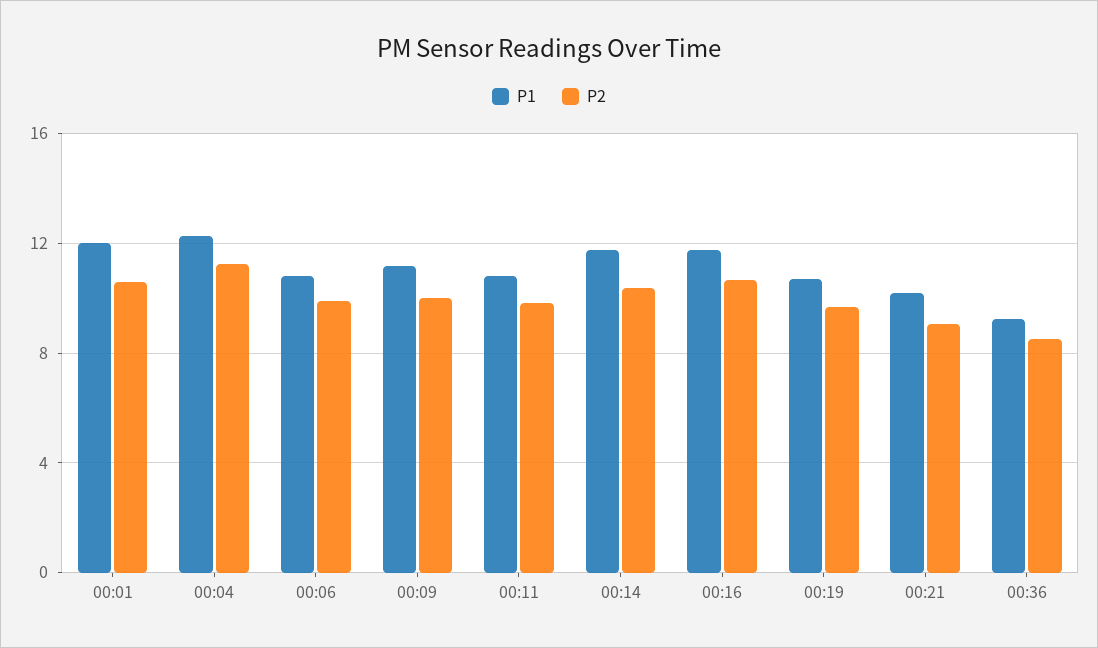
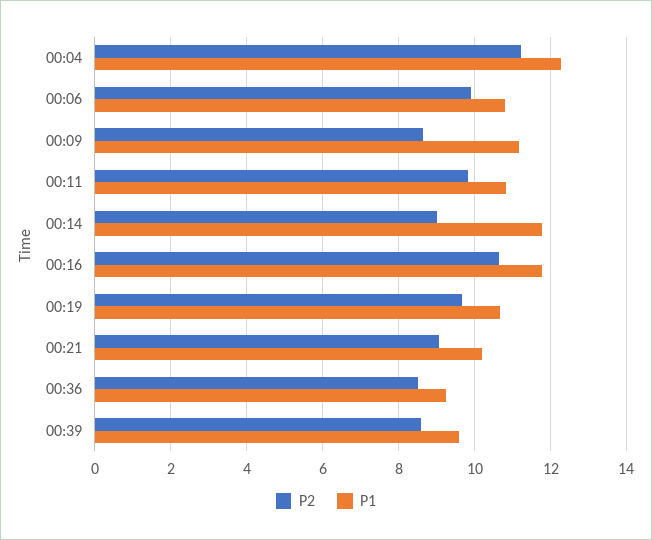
P1, 00:01: 12 -> none
P2, 00:01: 10.5 -> none
P2, 00:09: 10 -> 8.6
P2, 00:14: 10.5 -> 9
P2, 00:39: none -> 8.6
P1, 00:39: none -> 9.6

